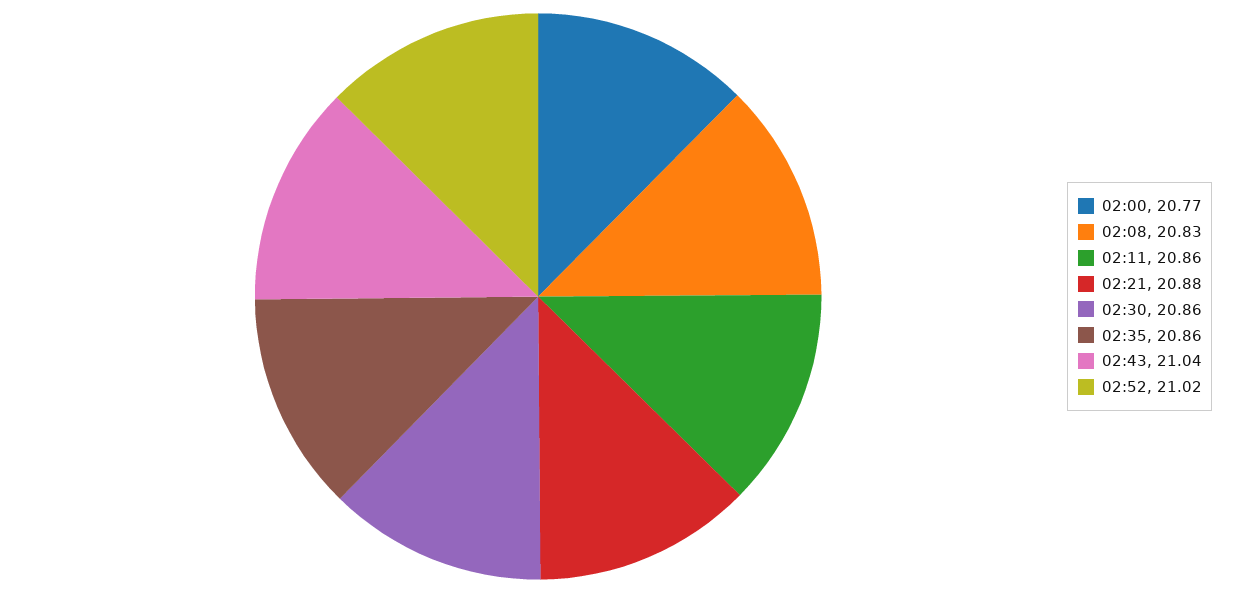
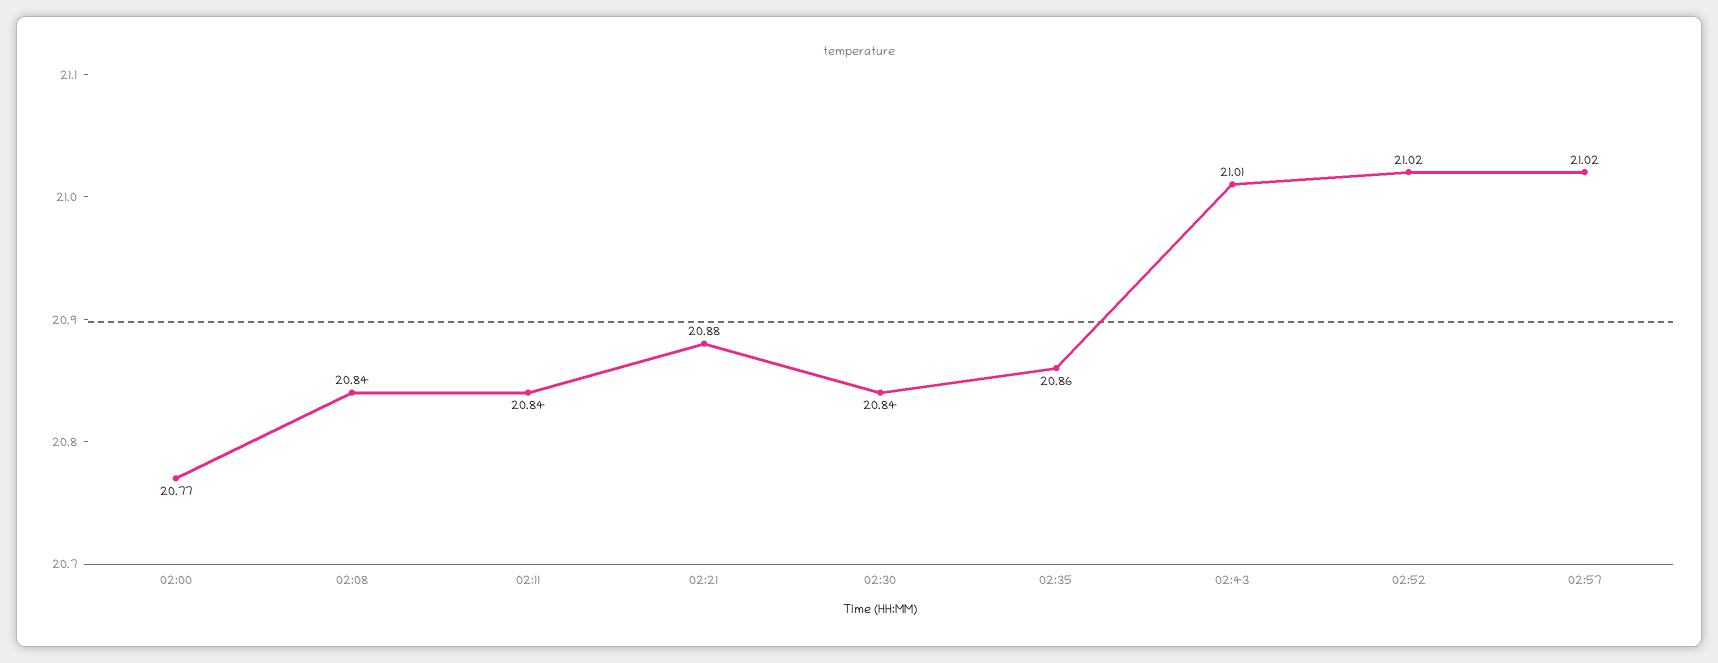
02:08: 20.83 -> 20.84
02:11: 20.86 -> 20.84
02:30: 20.86 -> 20.84
02:43: 21.04 -> 21.01
02:57: none -> 21.02

